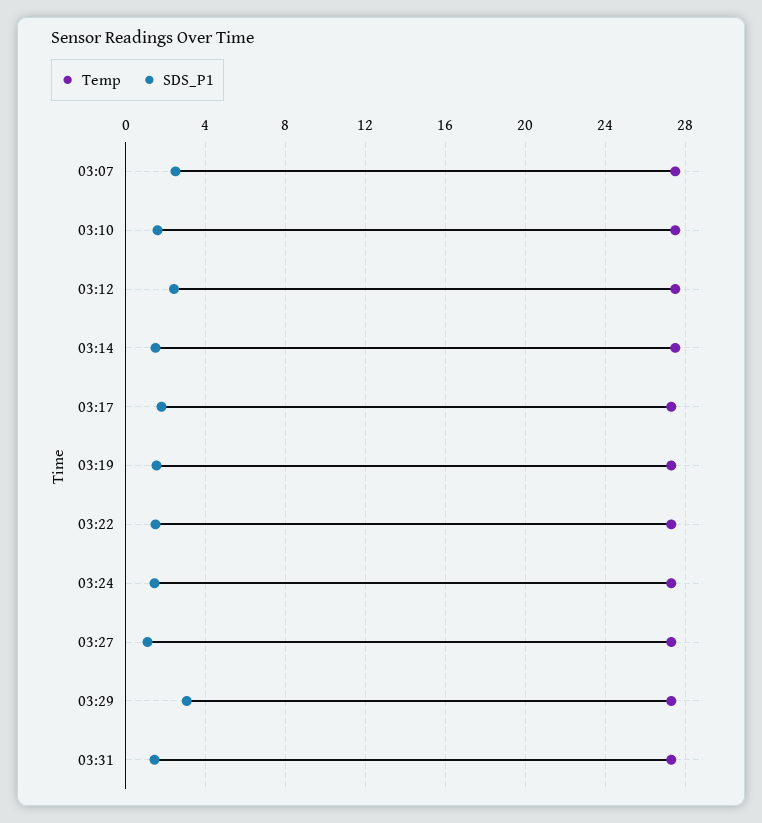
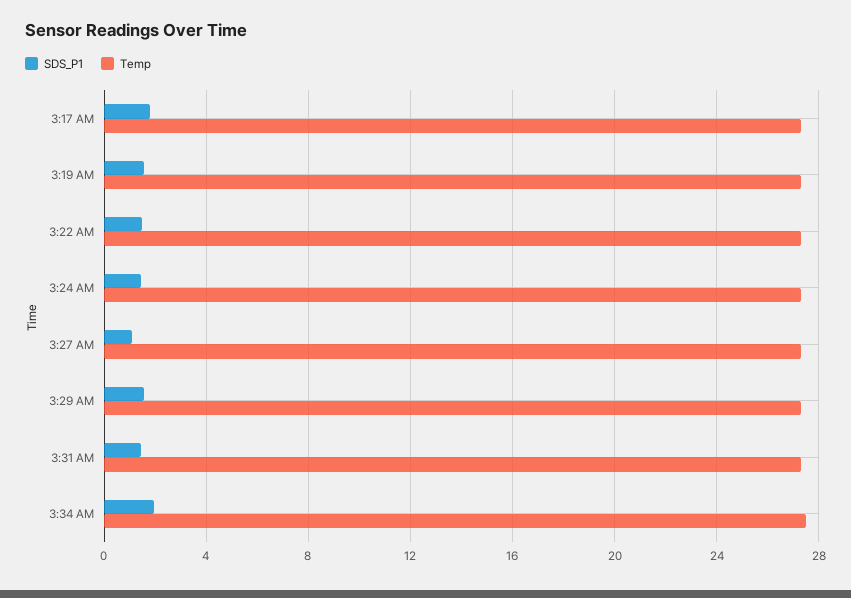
Temp, 03:07: 27.5 -> none
SDS_P1, 03:07: 2.5 -> none
Temp, 03:10: 27.5 -> none
SDS_P1, 03:10: 1.5 -> none
Temp, 03:12: 27.5 -> none
SDS_P1, 03:12: 2.5 -> none
Temp, 03:14: 27.5 -> none
SDS_P1, 03:14: 1.5 -> none
SDS_P1, 03:29: 3 -> 1.5
SDS_P1, 3:34 AM: none -> 2
Temp, 3:34 AM: none -> 27.5

